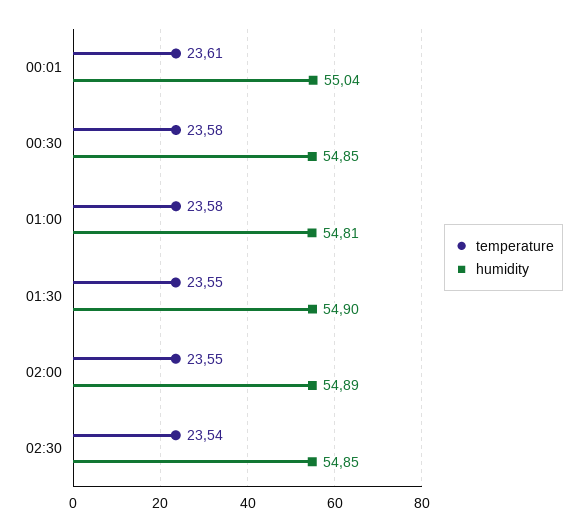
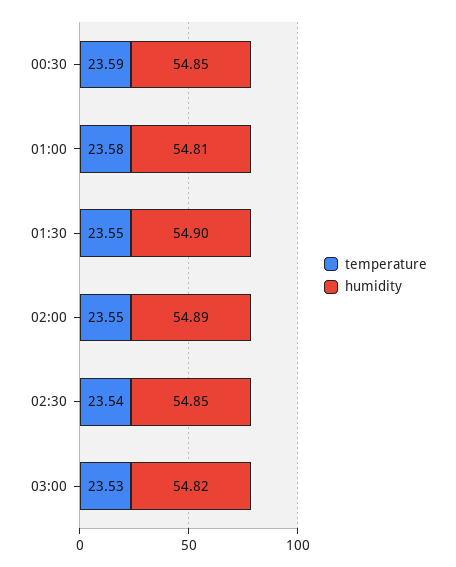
temperature, 00:01: 23.61 -> none
humidity, 00:01: 55.04 -> none
temperature, 00:30: 23.58 -> 23.59
temperature, 03:00: none -> 23.53
humidity, 03:00: none -> 54.82

